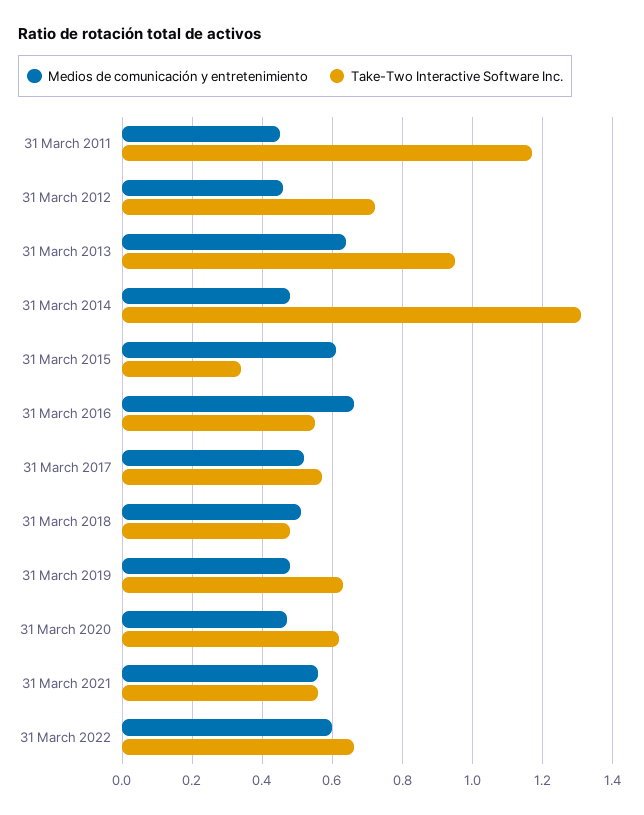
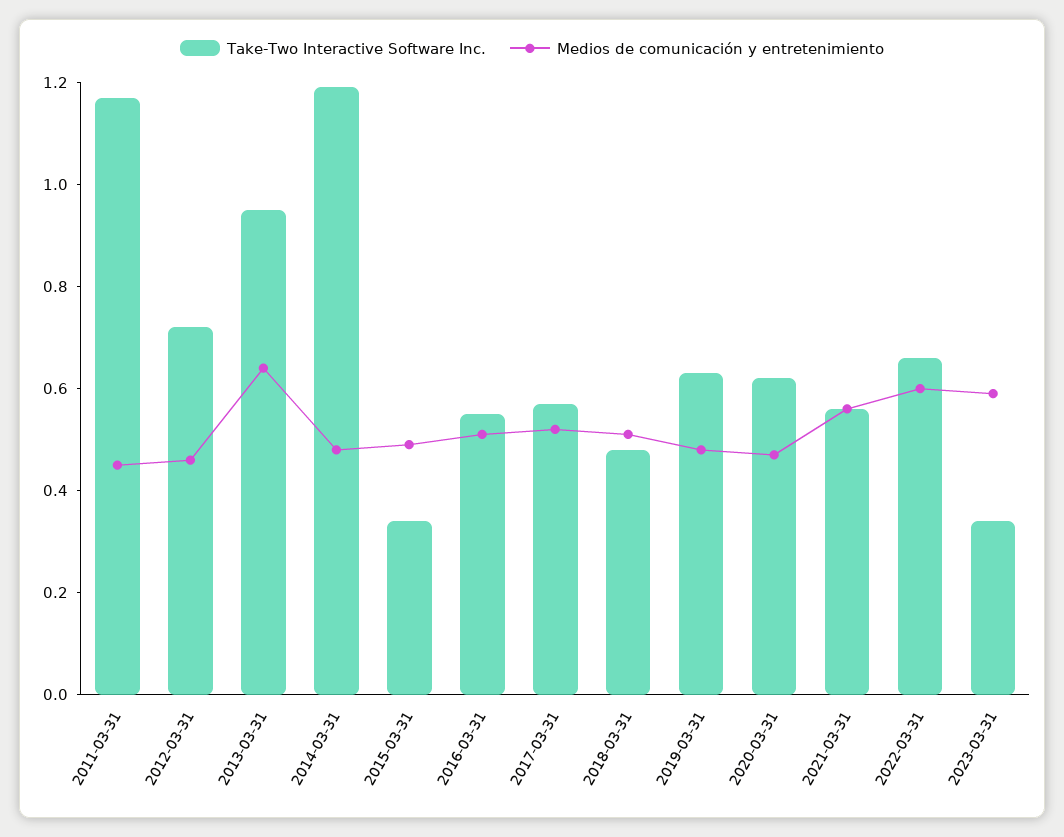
Take-Two Interactive Software Inc., 31 March 2014: 1.3 -> 1.2
Medios de comunicación y entretenimiento, 31 March 2015: 0.6 -> 0.5
Medios de comunicación y entretenimiento, 31 March 2016: 0.65 -> 0.5
Take-Two Interactive Software Inc., 2023-03-31: none -> 0.35
Medios de comunicación y entretenimiento, 2023-03-31: none -> 0.6

